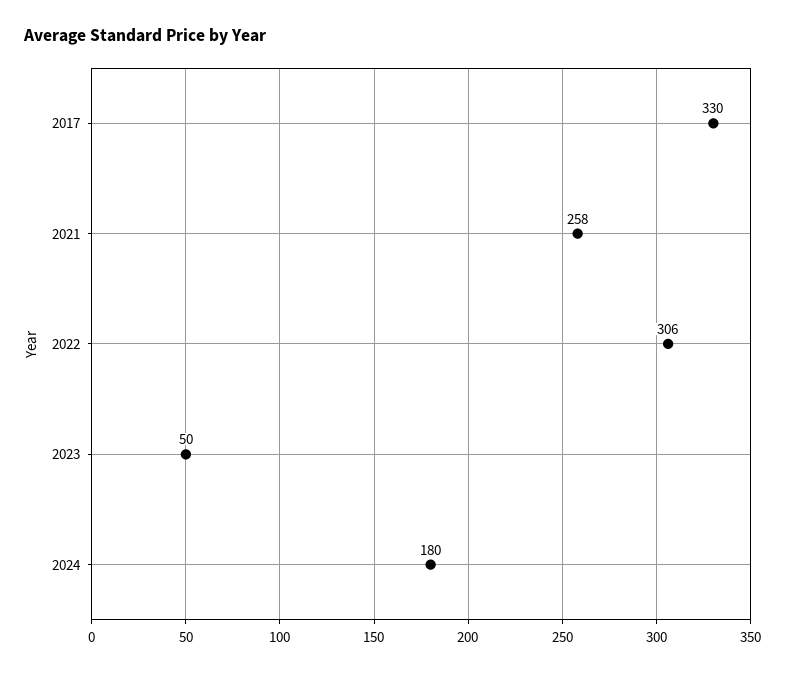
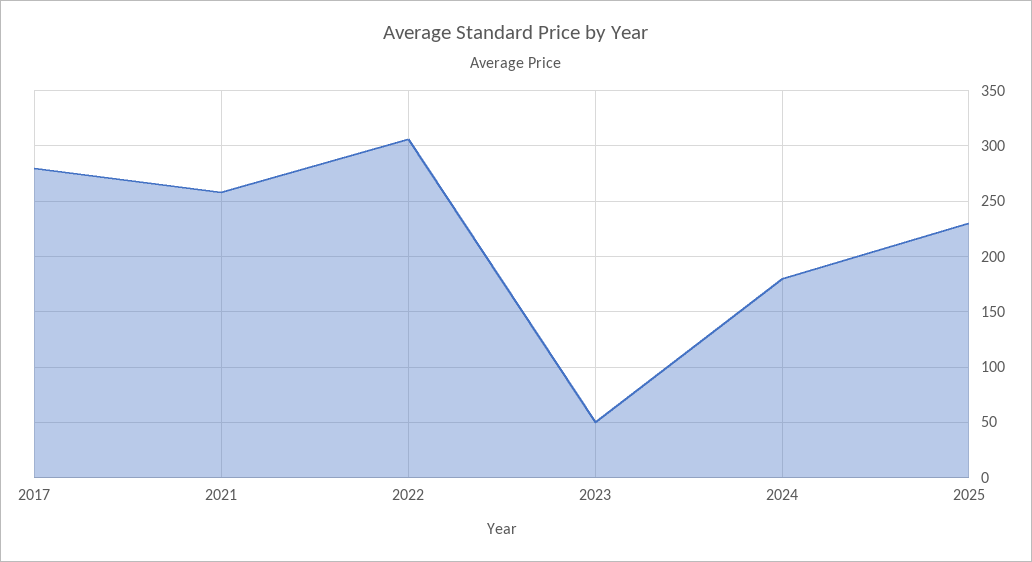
2017: 330 -> 280
2025: none -> 230

